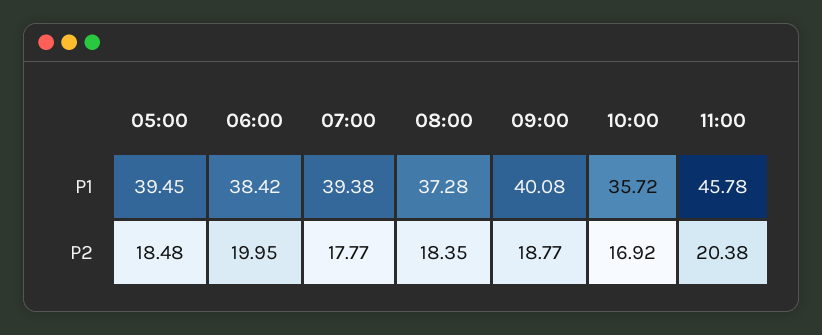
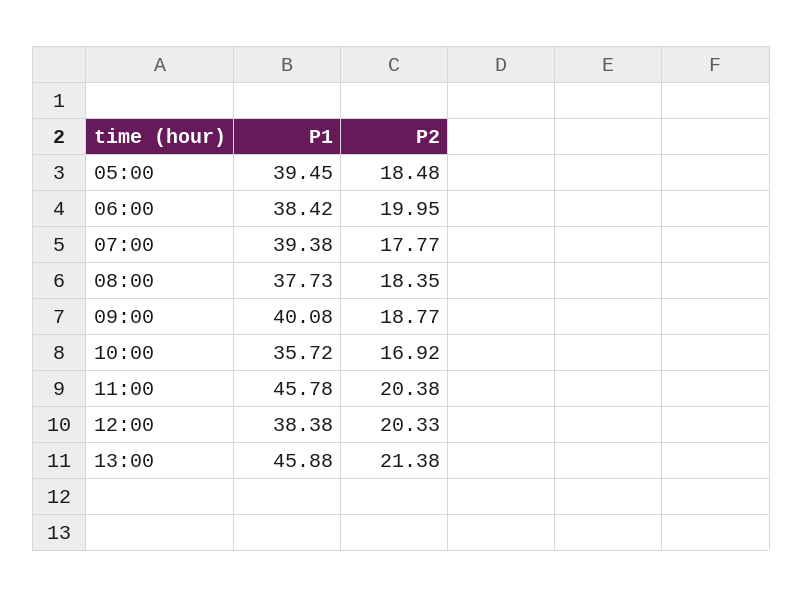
08:00, P1: 37.28 -> 37.73
12:00, P1: none -> 38.38
12:00, P2: none -> 20.33
13:00, P1: none -> 45.88
13:00, P2: none -> 21.38

